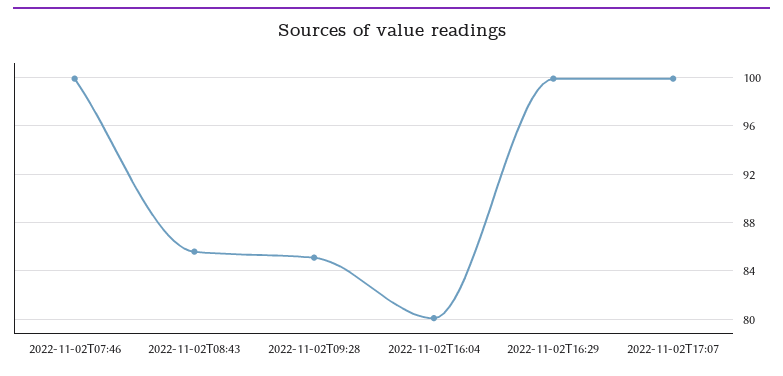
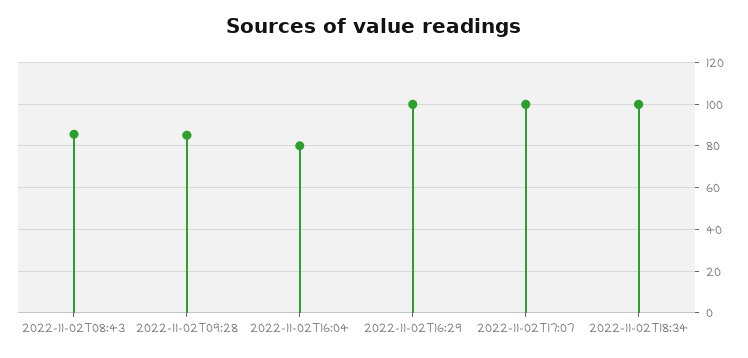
2022-11-02T07:46: 100 -> none
2022-11-02T18:34: none -> 100

